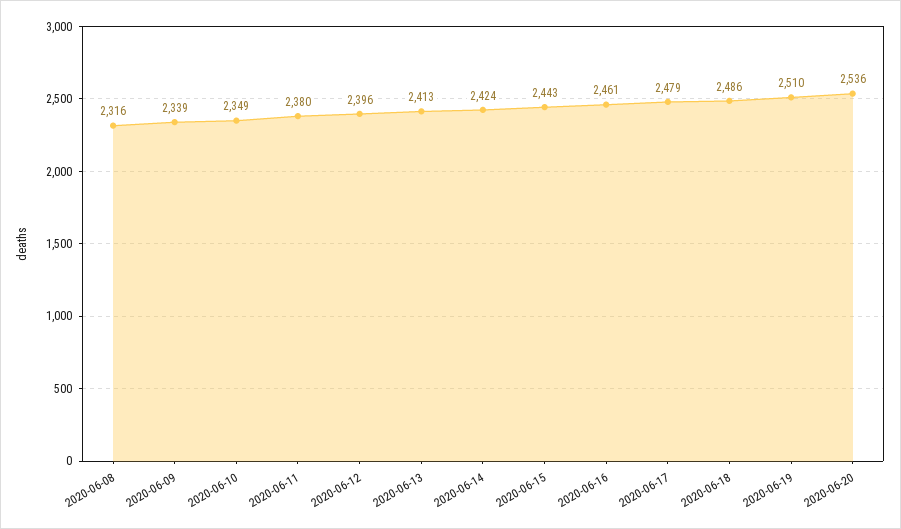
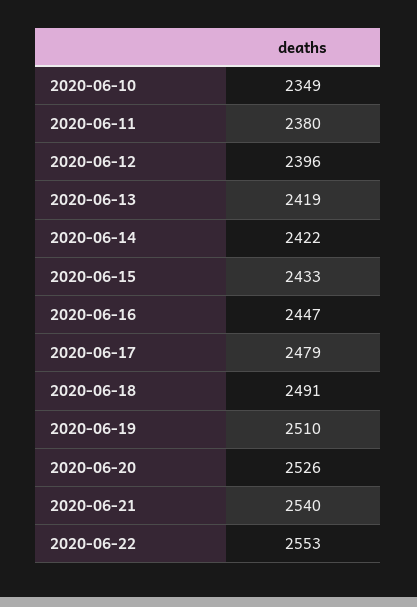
2020-06-08: 2316 -> none
2020-06-09: 2339 -> none
2020-06-13: 2413 -> 2419
2020-06-14: 2424 -> 2422
2020-06-15: 2443 -> 2433
2020-06-16: 2461 -> 2447
2020-06-18: 2486 -> 2491
2020-06-20: 2536 -> 2526
2020-06-21: none -> 2540
2020-06-22: none -> 2553

